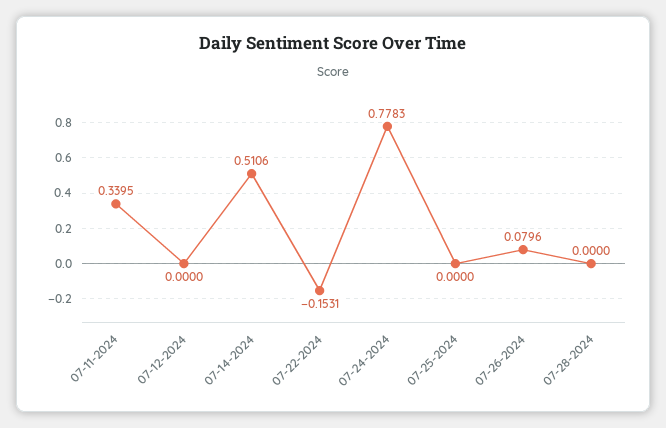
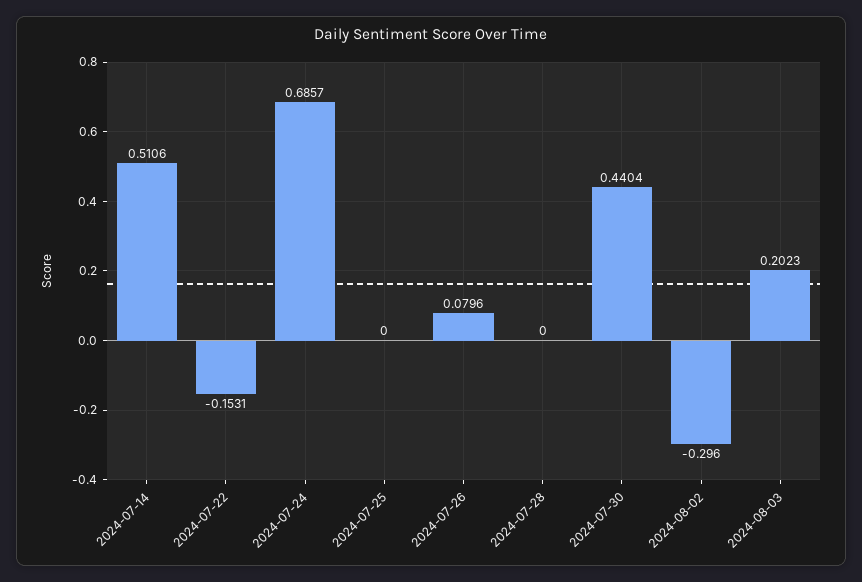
07-11-2024: 0.3395 -> none
07-12-2024: 0 -> none
07-24-2024: 0.7783 -> 0.6857
2024-07-30: none -> 0.4404
2024-08-02: none -> -0.296
2024-08-03: none -> 0.2023

